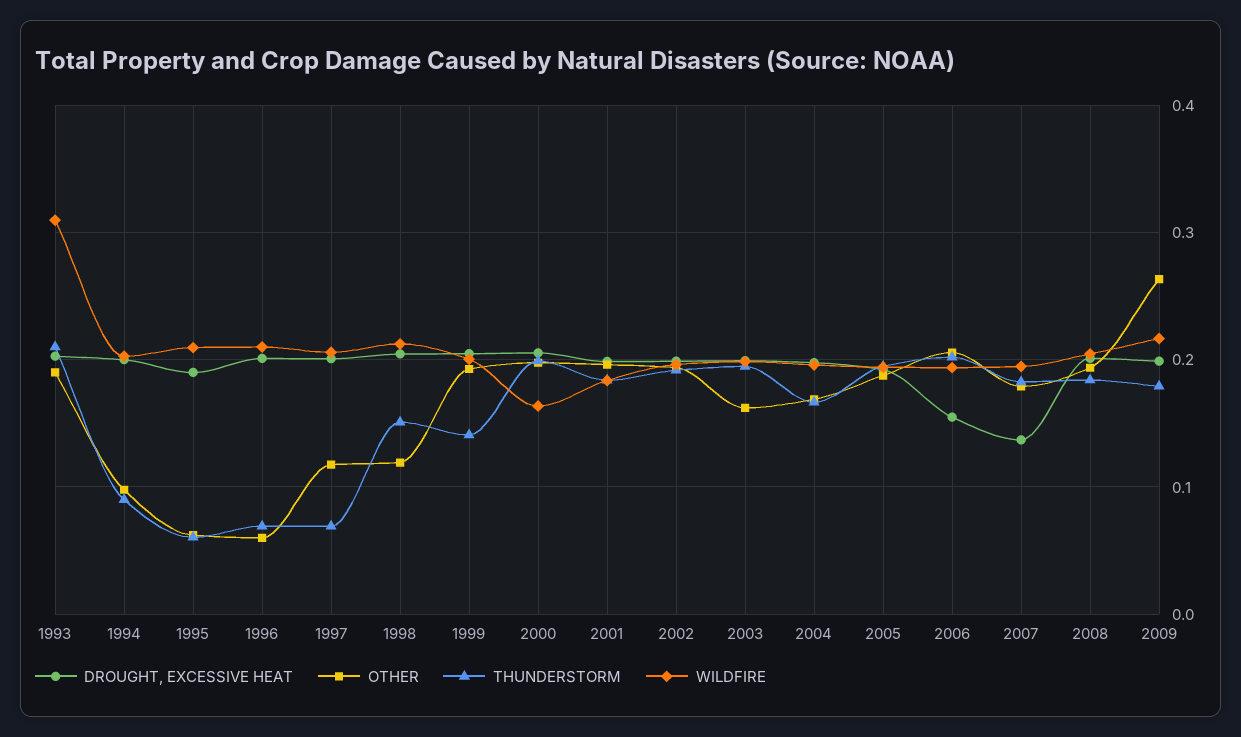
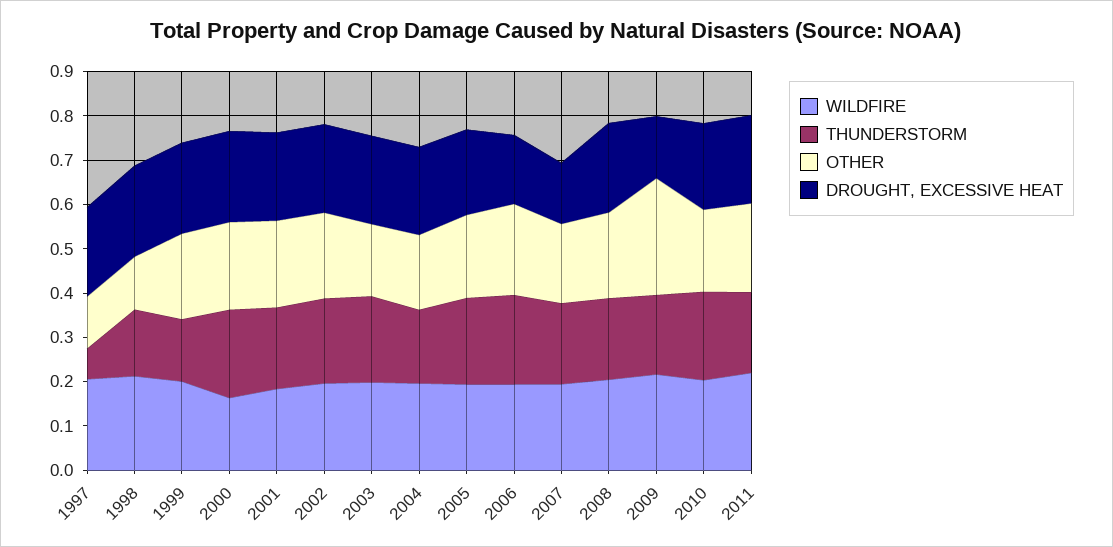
DROUGHT, EXCESSIVE HEAT, 1993: 0.2 -> none
OTHER, 1993: 0.19 -> none
THUNDERSTORM, 1993: 0.21 -> none
WILDFIRE, 1993: 0.31 -> none
DROUGHT, EXCESSIVE HEAT, 1994: 0.2 -> none
OTHER, 1994: 0.1 -> none
THUNDERSTORM, 1994: 0.09 -> none
WILDFIRE, 1994: 0.2 -> none
DROUGHT, EXCESSIVE HEAT, 1995: 0.19 -> none
OTHER, 1995: 0.06 -> none
THUNDERSTORM, 1995: 0.06 -> none
WILDFIRE, 1995: 0.21 -> none
DROUGHT, EXCESSIVE HEAT, 1996: 0.2 -> none
OTHER, 1996: 0.06 -> none
THUNDERSTORM, 1996: 0.07 -> none
WILDFIRE, 1996: 0.21 -> none
DROUGHT, EXCESSIVE HEAT, 2009: 0.2 -> 0.14
WILDFIRE, 2010: none -> 0.2
THUNDERSTORM, 2010: none -> 0.2
OTHER, 2010: none -> 0.18
DROUGHT, EXCESSIVE HEAT, 2010: none -> 0.2
WILDFIRE, 2011: none -> 0.22
THUNDERSTORM, 2011: none -> 0.18
OTHER, 2011: none -> 0.2
DROUGHT, EXCESSIVE HEAT, 2011: none -> 0.2

